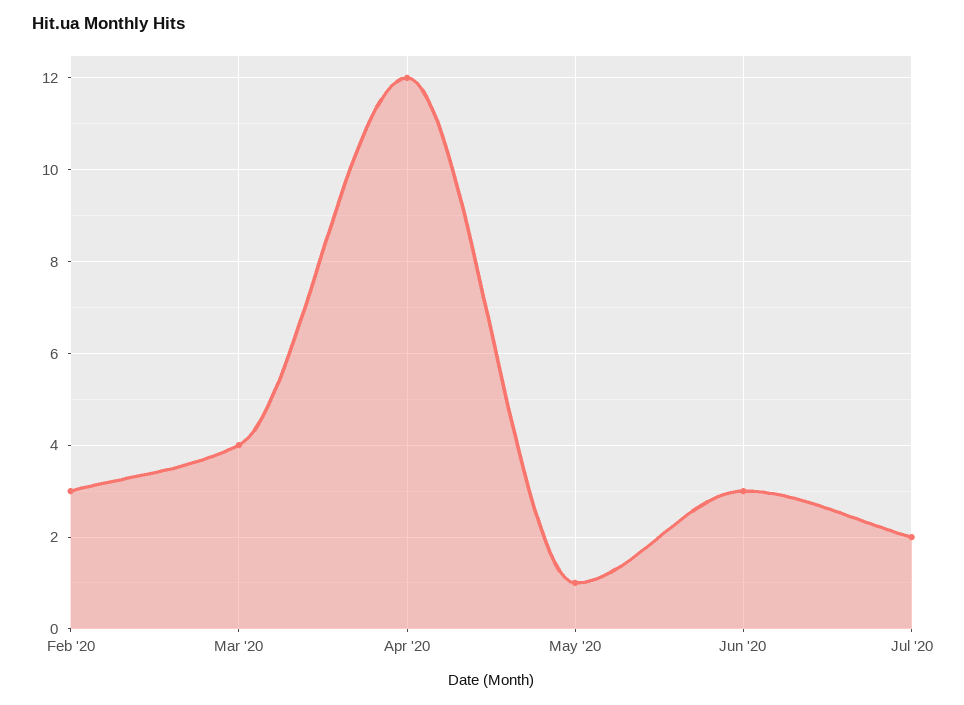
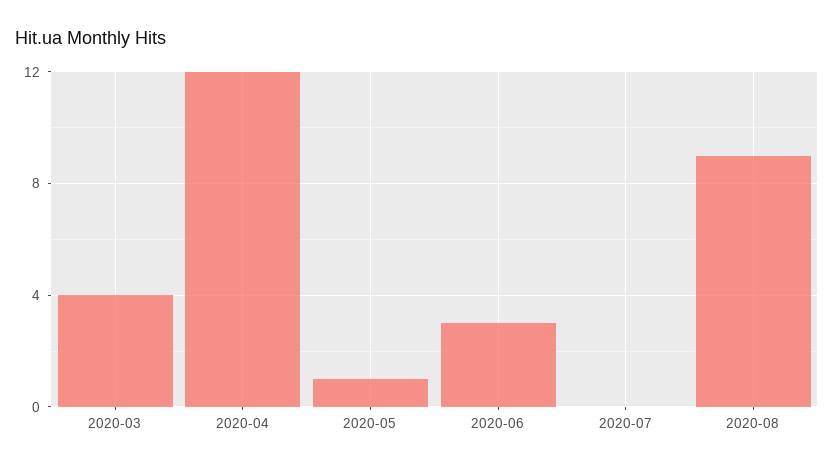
Feb '20: 3 -> none
Jul '20: 2 -> 0
2020-08: none -> 9

